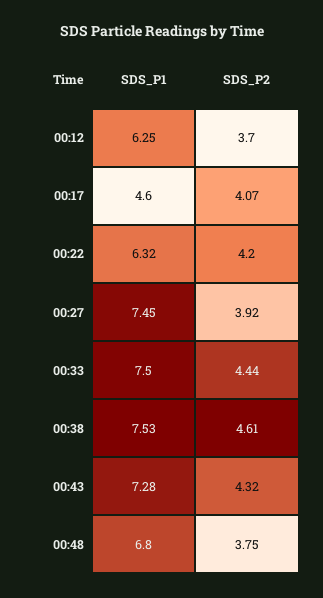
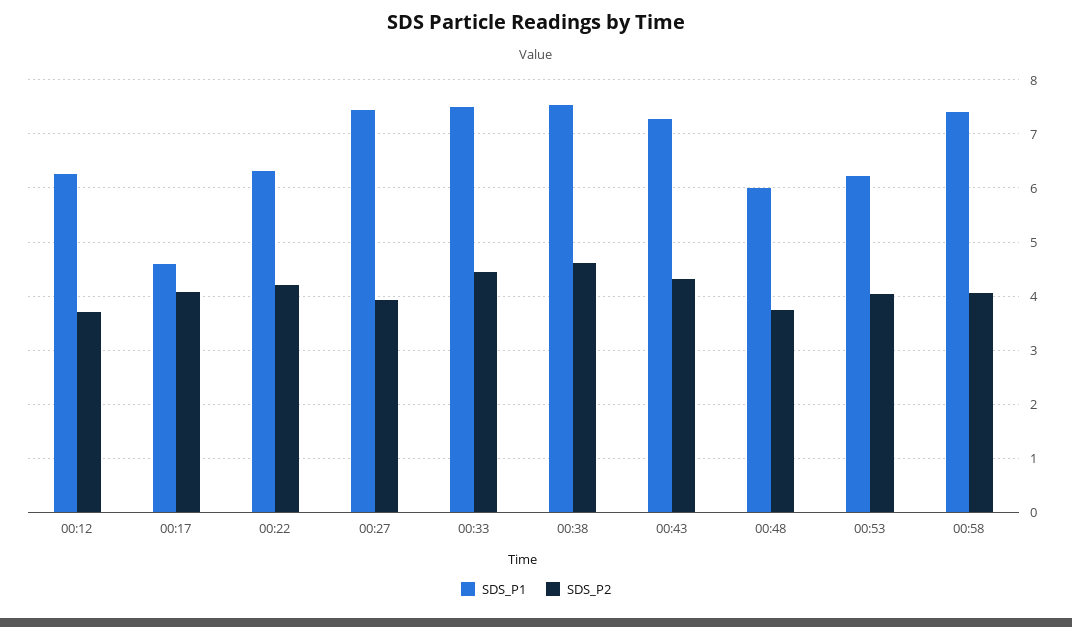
SDS_P1, 00:48: 6.8 -> 6
SDS_P1, 00:53: none -> 6.2
SDS_P2, 00:53: none -> 4
SDS_P1, 00:58: none -> 7.4
SDS_P2, 00:58: none -> 4

